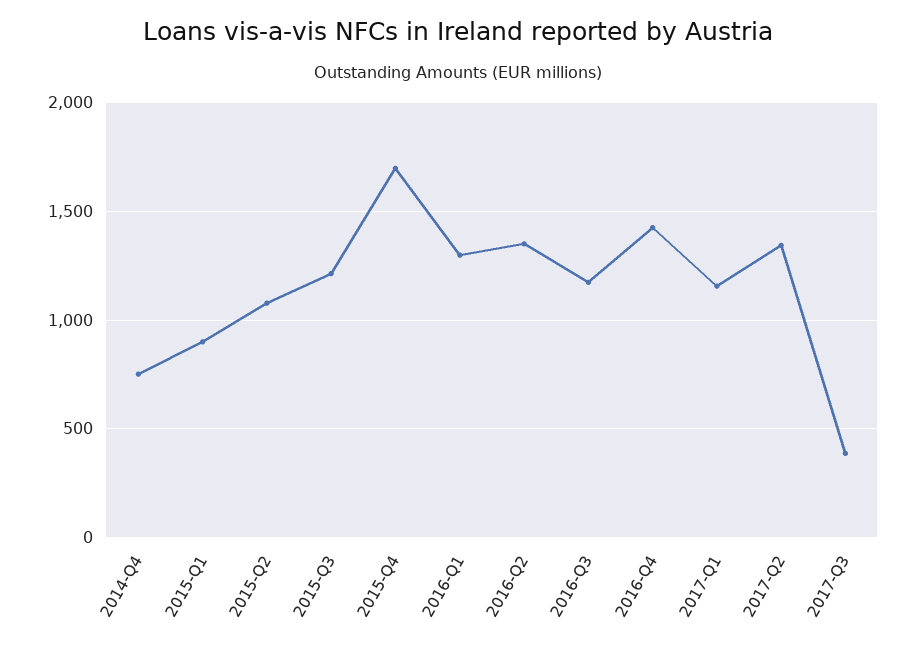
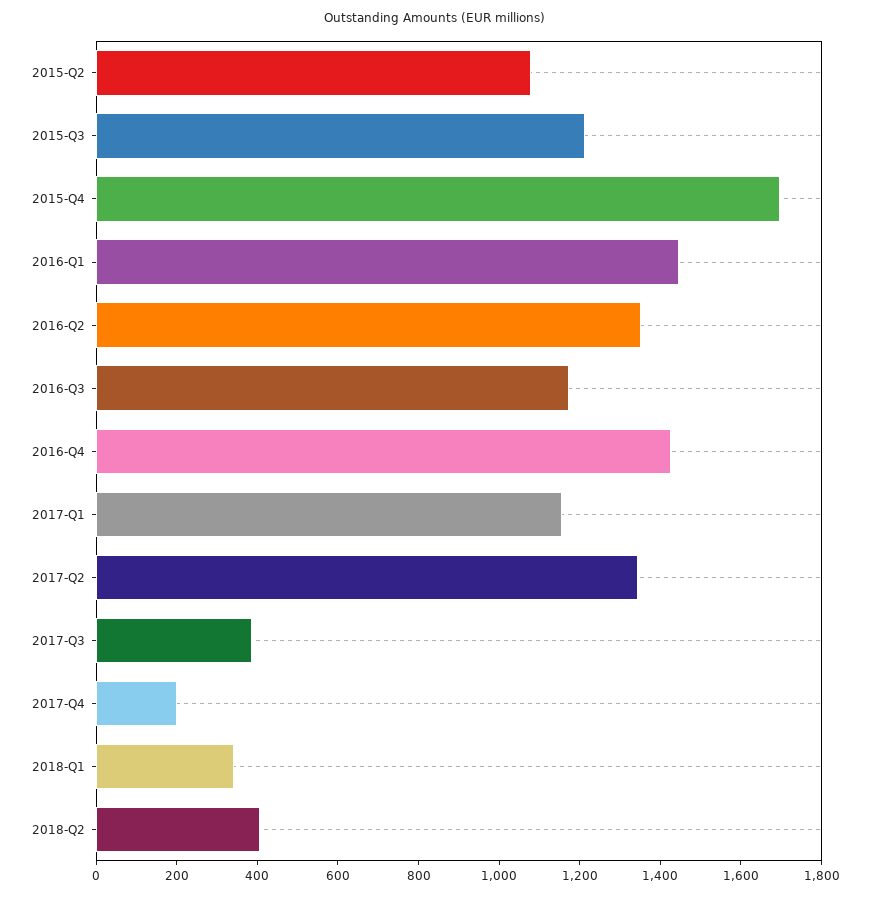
2014-Q4: 750 -> none
2015-Q1: 900 -> none
2016-Q1: 1300 -> 1450
2017-Q4: none -> 200
2018-Q1: none -> 350
2018-Q2: none -> 400

